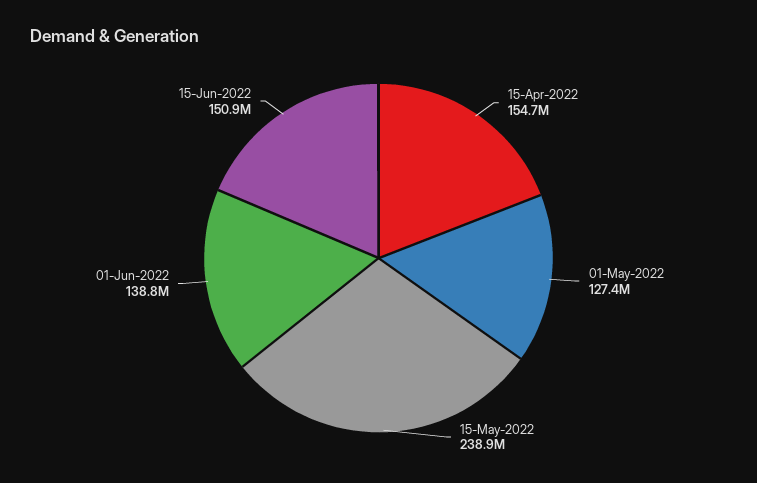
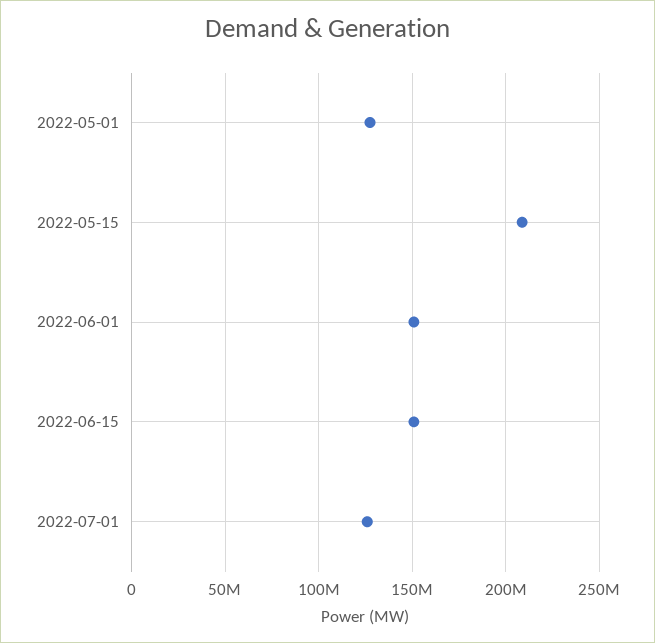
15-Apr-2022: 154700000 -> none
15-May-2022: 238900000 -> 210000000
01-Jun-2022: 138800000 -> 150000000
2022-07-01: none -> 125000000

